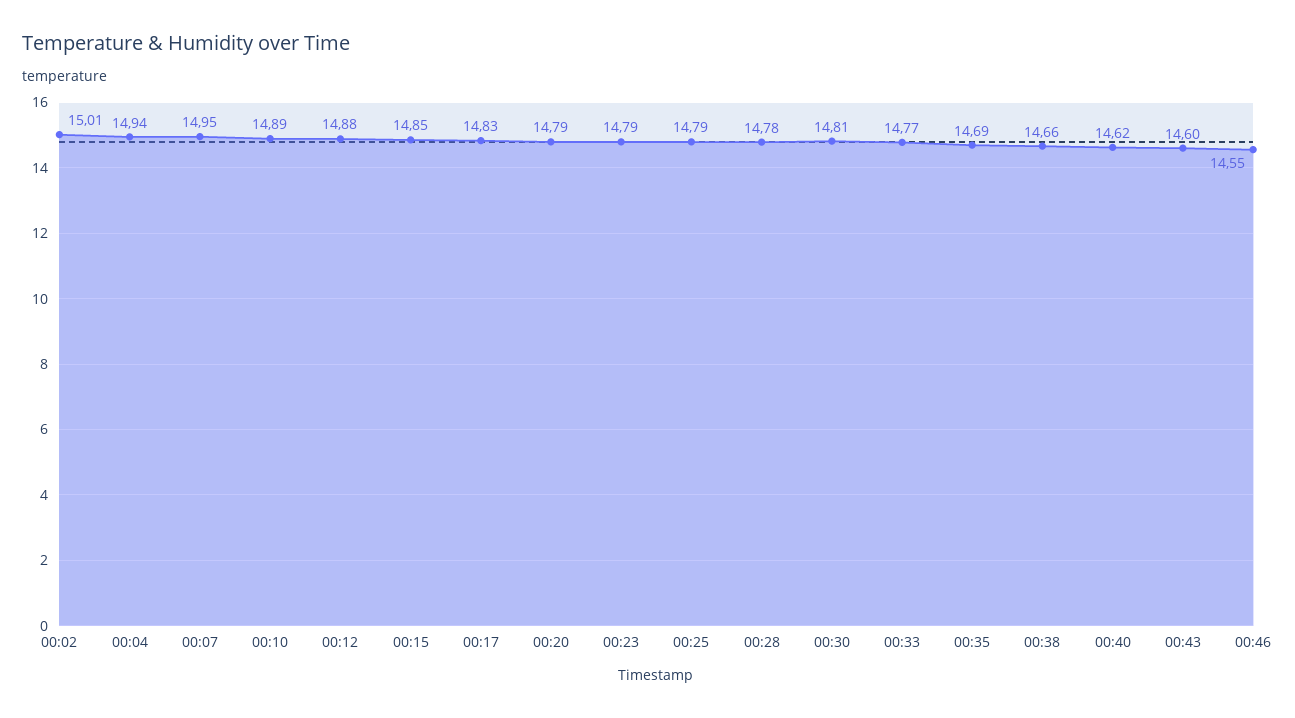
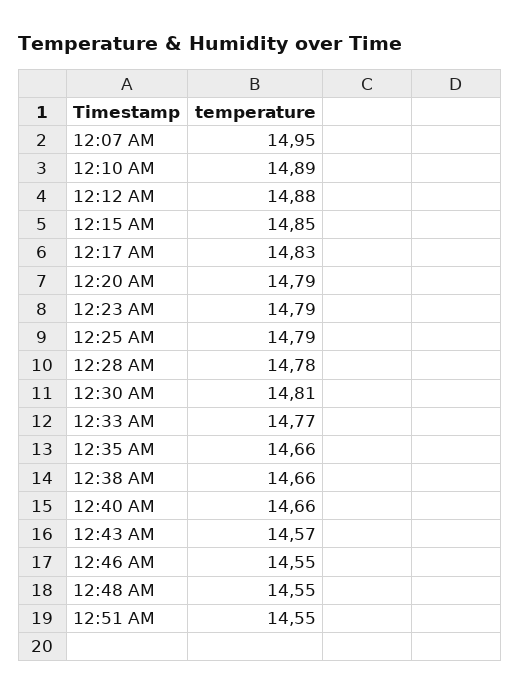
00:02: 15.01 -> none
00:04: 14.94 -> none
00:35: 14.69 -> 14.66
00:40: 14.62 -> 14.66
00:43: 14.6 -> 14.57
12:48 AM: none -> 14.55
12:51 AM: none -> 14.55

